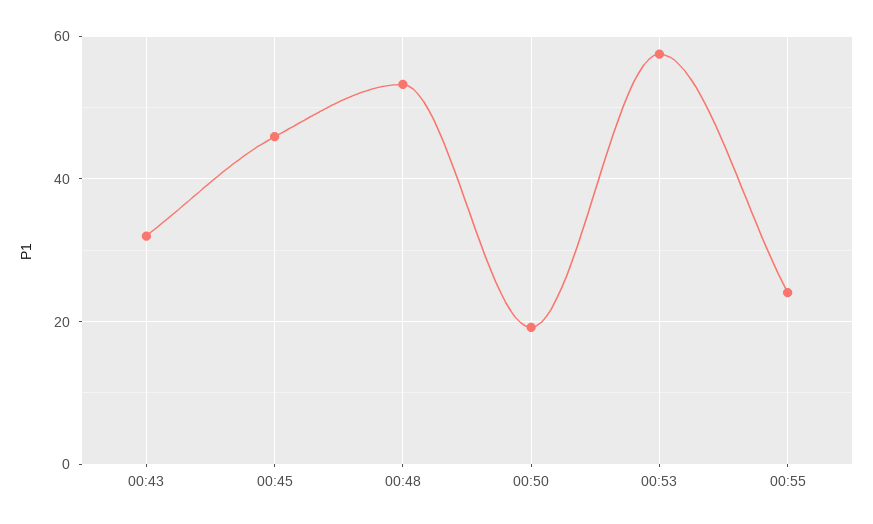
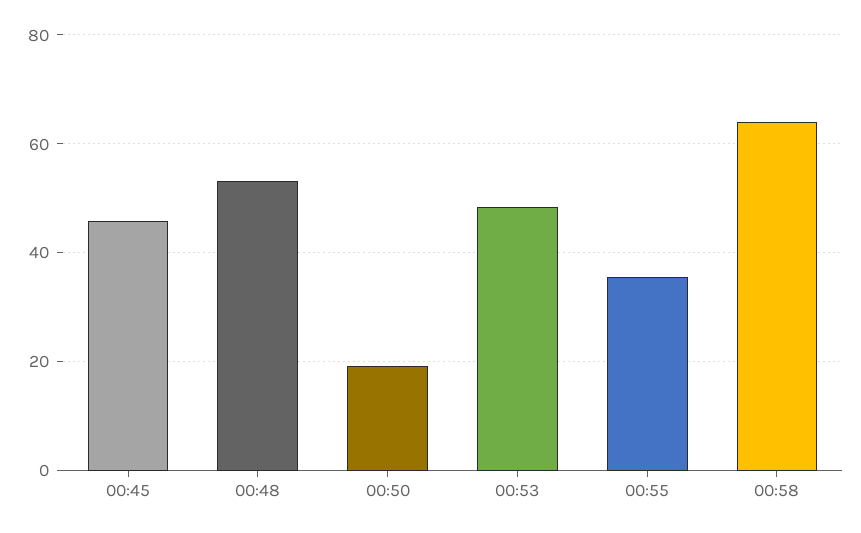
00:43: 32 -> none
00:53: 58 -> 48
00:55: 24 -> 36
00:58: none -> 64

